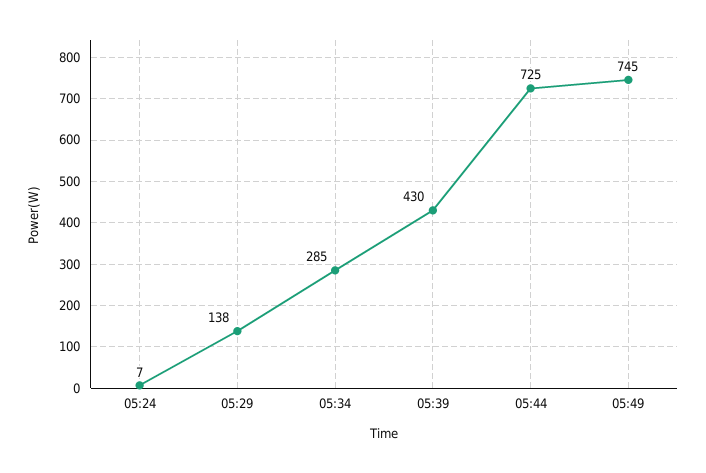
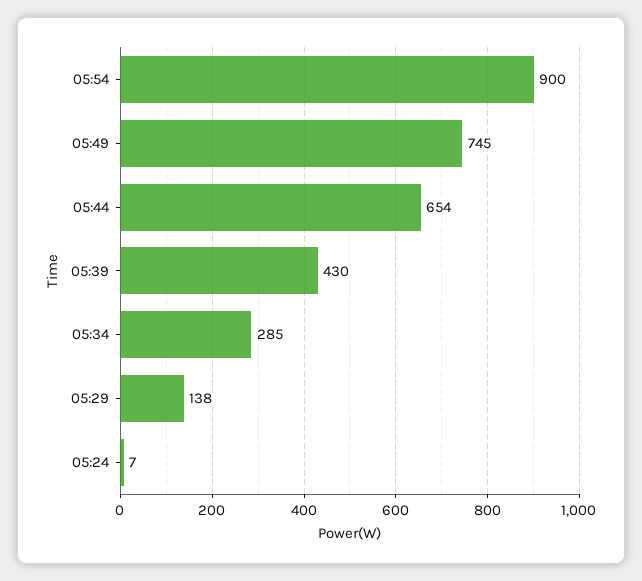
05:44: 725 -> 654
05:54: none -> 900

